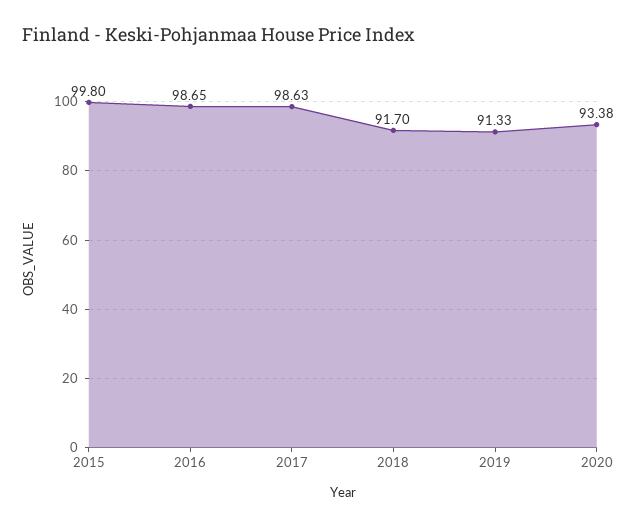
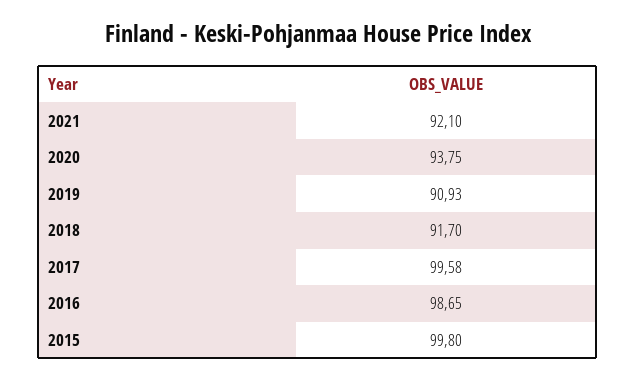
2017: 98.63 -> 99.58
2019: 91.33 -> 90.93
2020: 93.38 -> 93.75
2021: none -> 92.1

